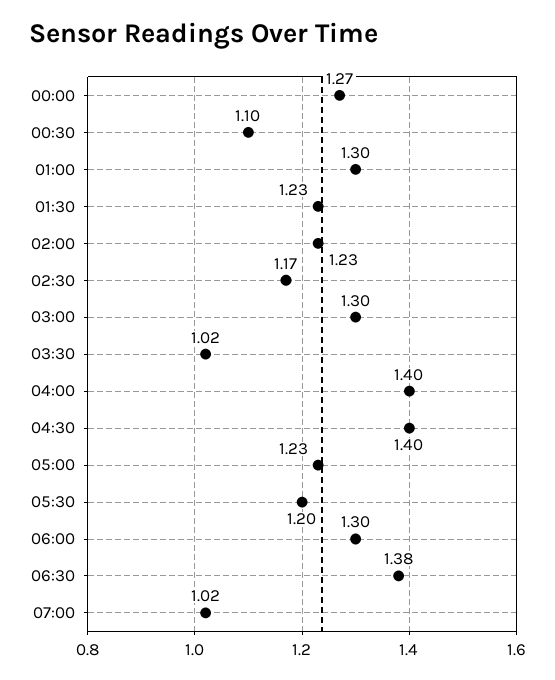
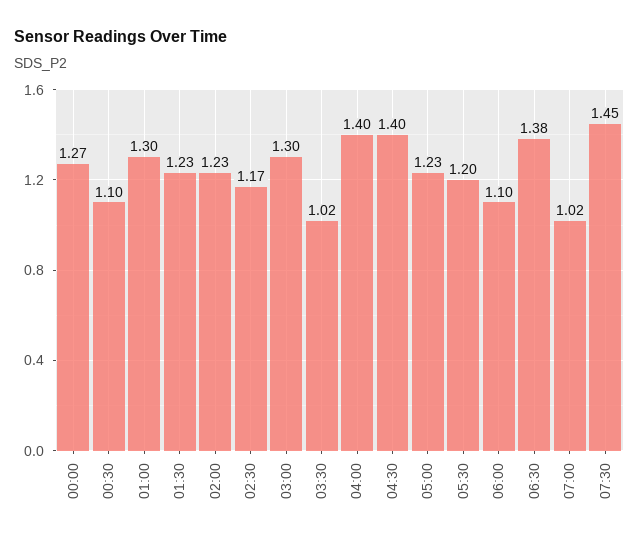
06:00: 1.3 -> 1.1
07:30: none -> 1.45

